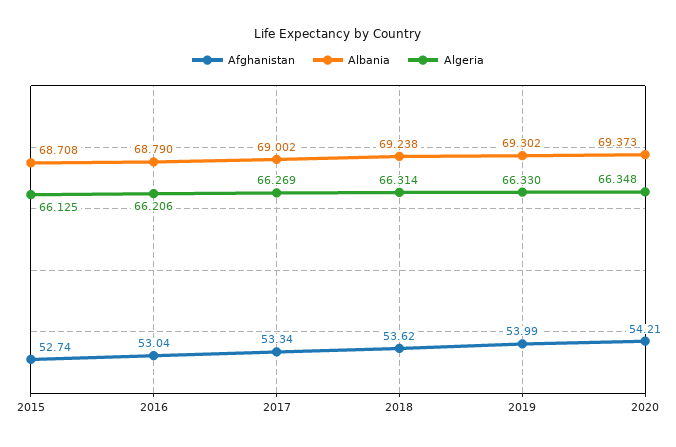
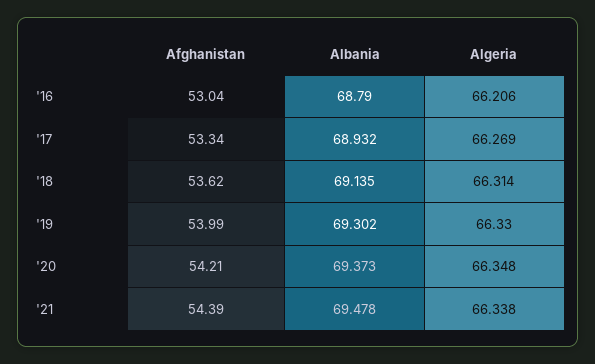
Afghanistan, 2015: 52.74 -> none
Albania, 2015: 68.708 -> none
Algeria, 2015: 66.125 -> none
Albania, 2017: 69.002 -> 68.932
Albania, 2018: 69.238 -> 69.135
Afghanistan, '21: none -> 54.39
Albania, '21: none -> 69.478
Algeria, '21: none -> 66.338

